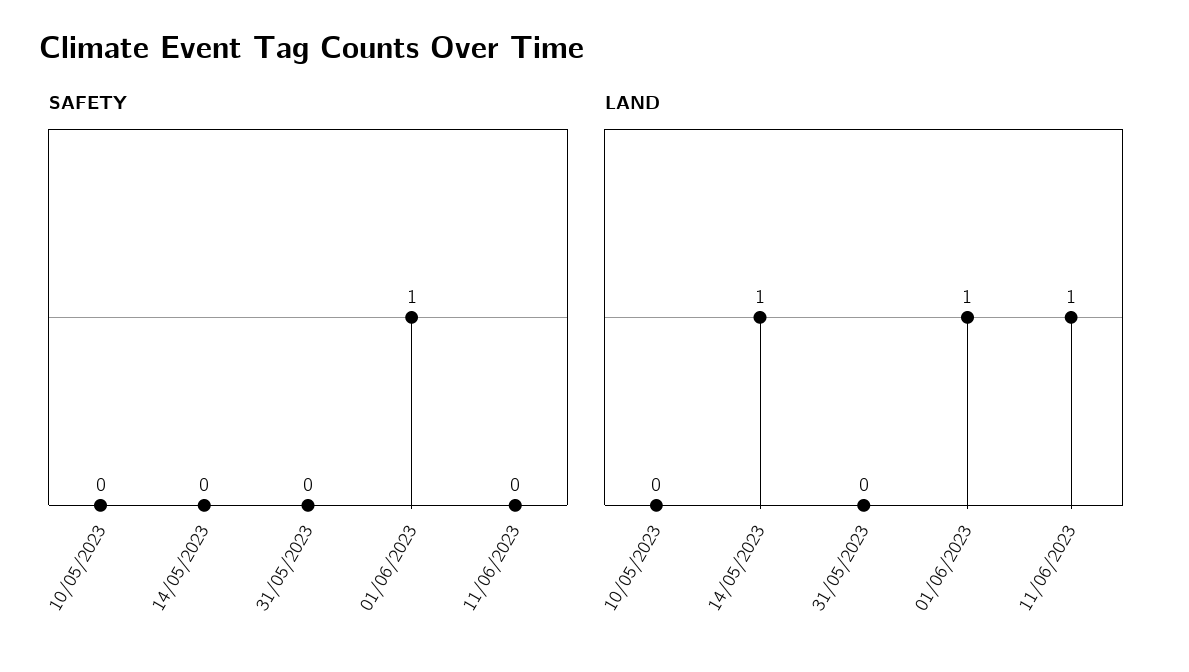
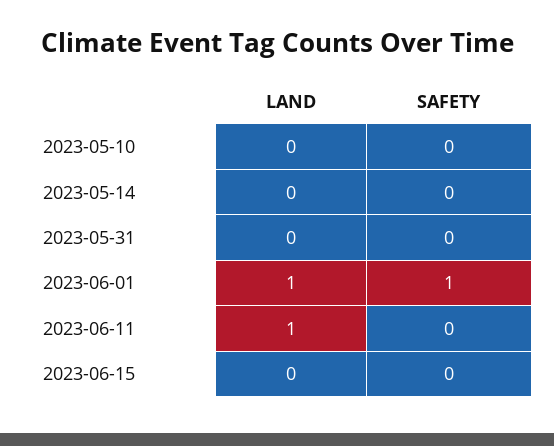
LAND, 14/05/2023: 1 -> 0
LAND, 2023-06-15: none -> 0
SAFETY, 2023-06-15: none -> 0

